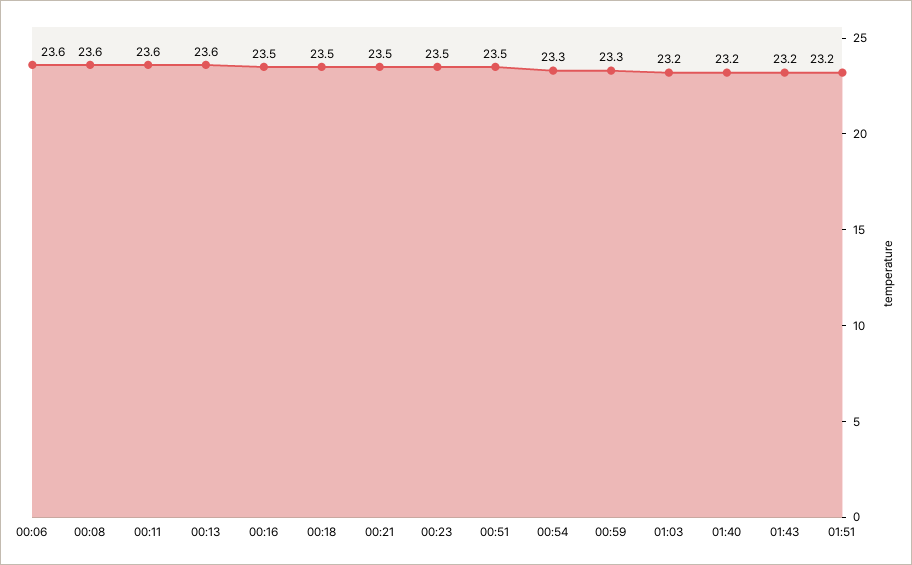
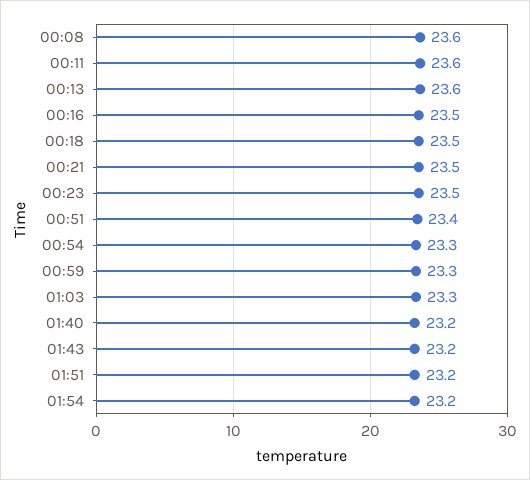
00:06: 23.6 -> none
00:51: 23.5 -> 23.4
01:03: 23.2 -> 23.3
01:54: none -> 23.2

